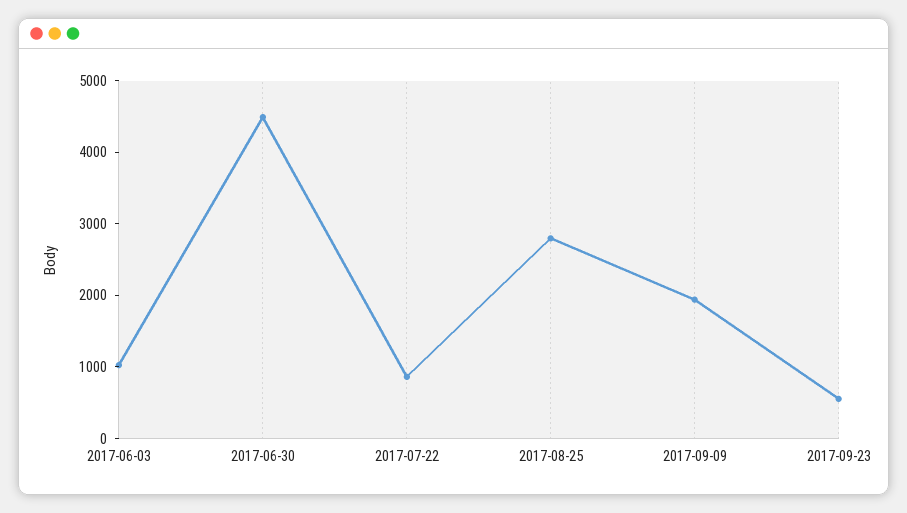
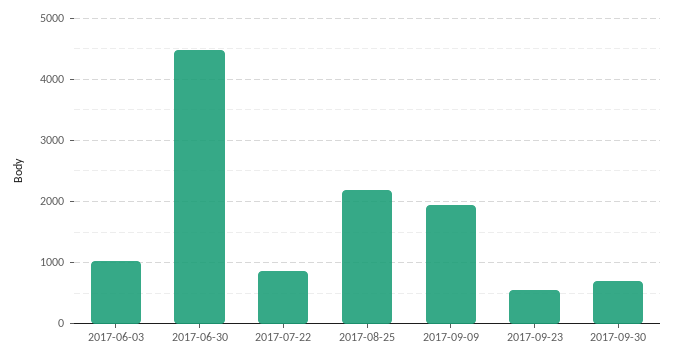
2017-08-25: 2800 -> 2200
2017-09-30: none -> 700

